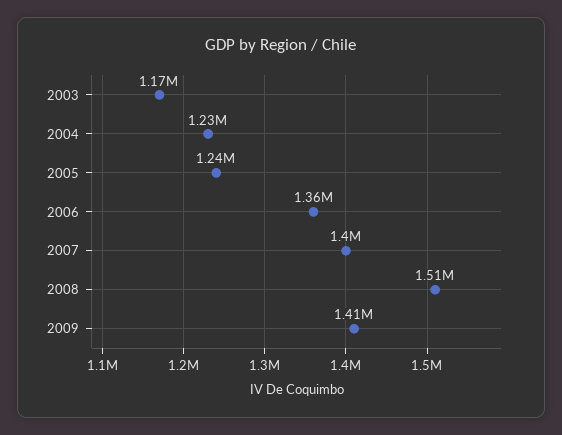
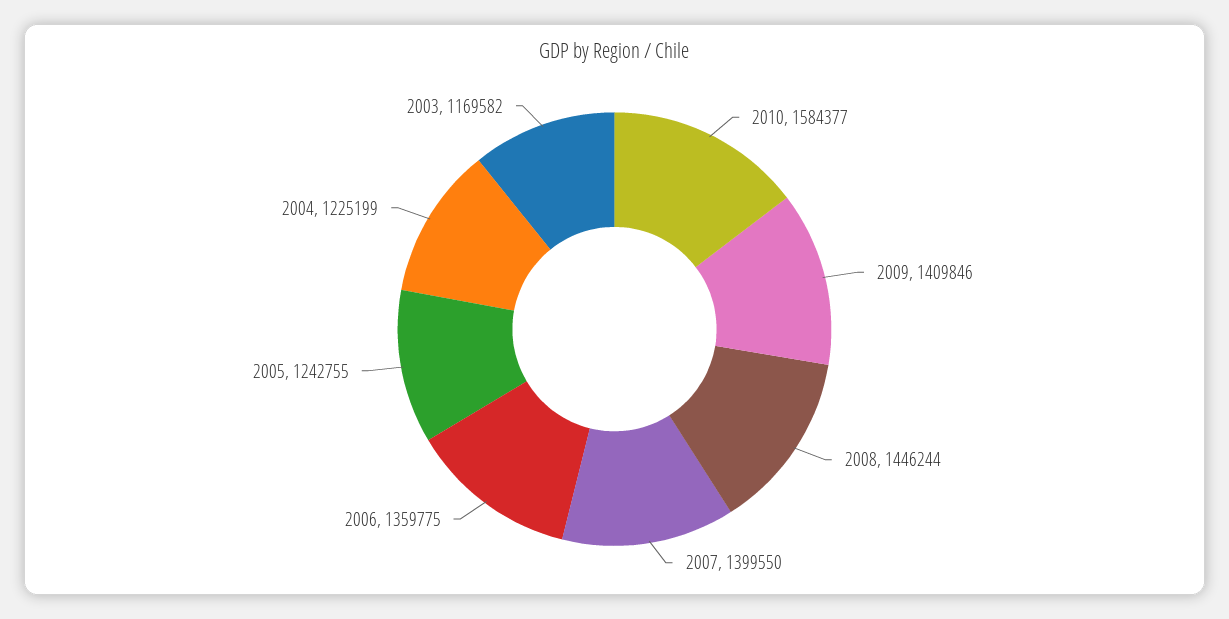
2008: 1510000 -> 1446244
2010: none -> 1584377

